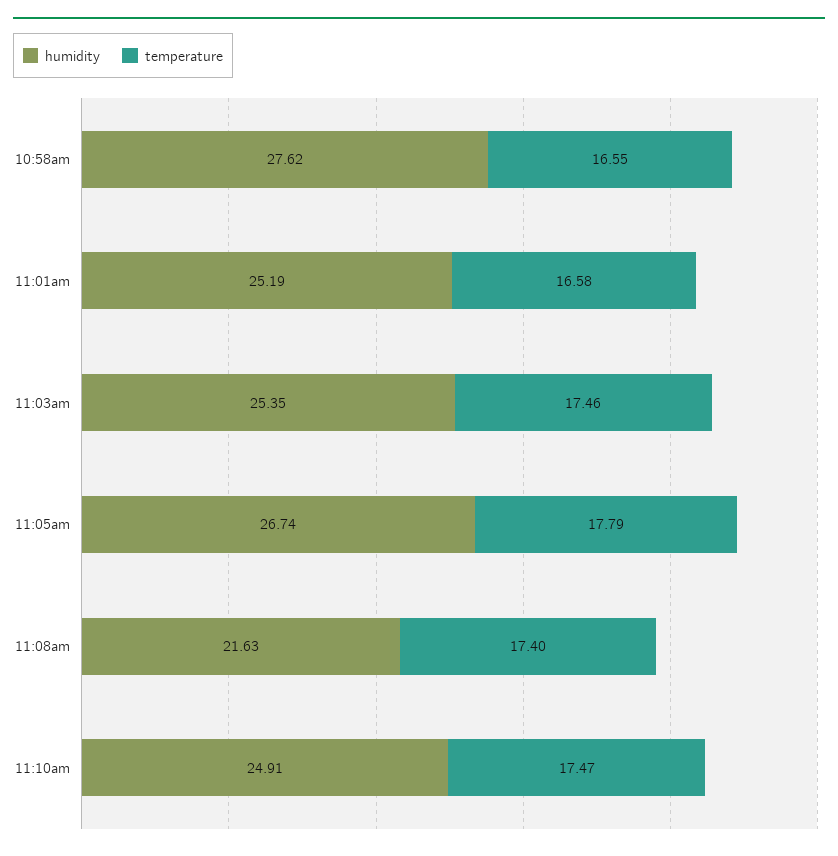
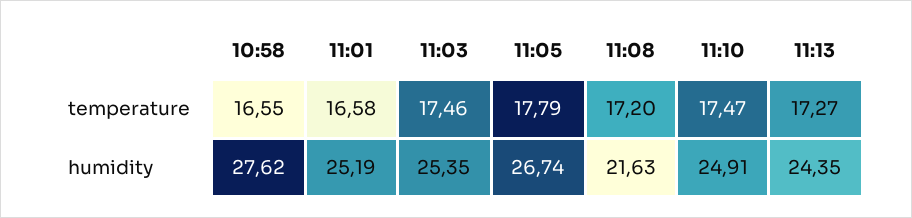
temperature, 11:08am: 17.4 -> 17.2
temperature, 11:13: none -> 17.27
humidity, 11:13: none -> 24.35

